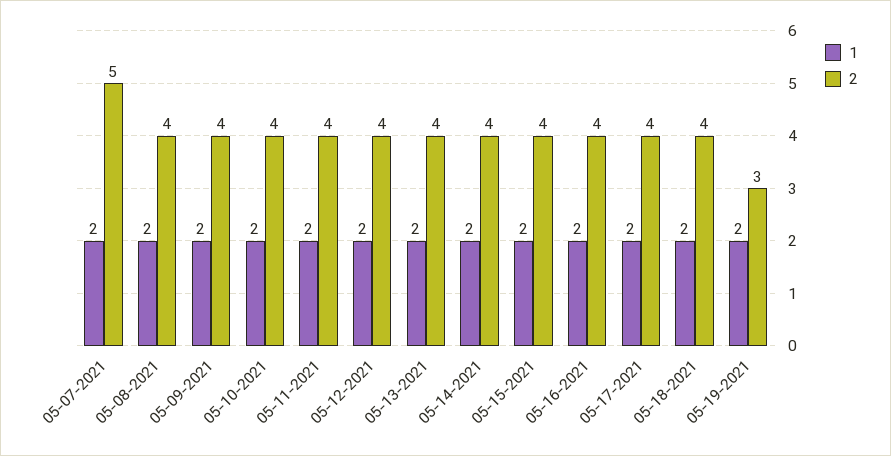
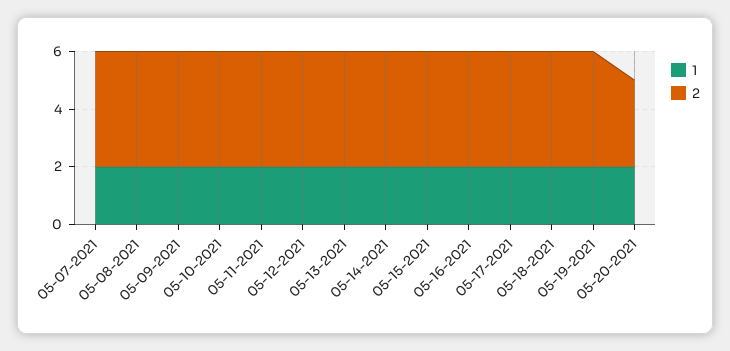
2, 05-07-2021: 5 -> 4
2, 05-19-2021: 3 -> 4
1, 05-20-2021: none -> 2
2, 05-20-2021: none -> 3

